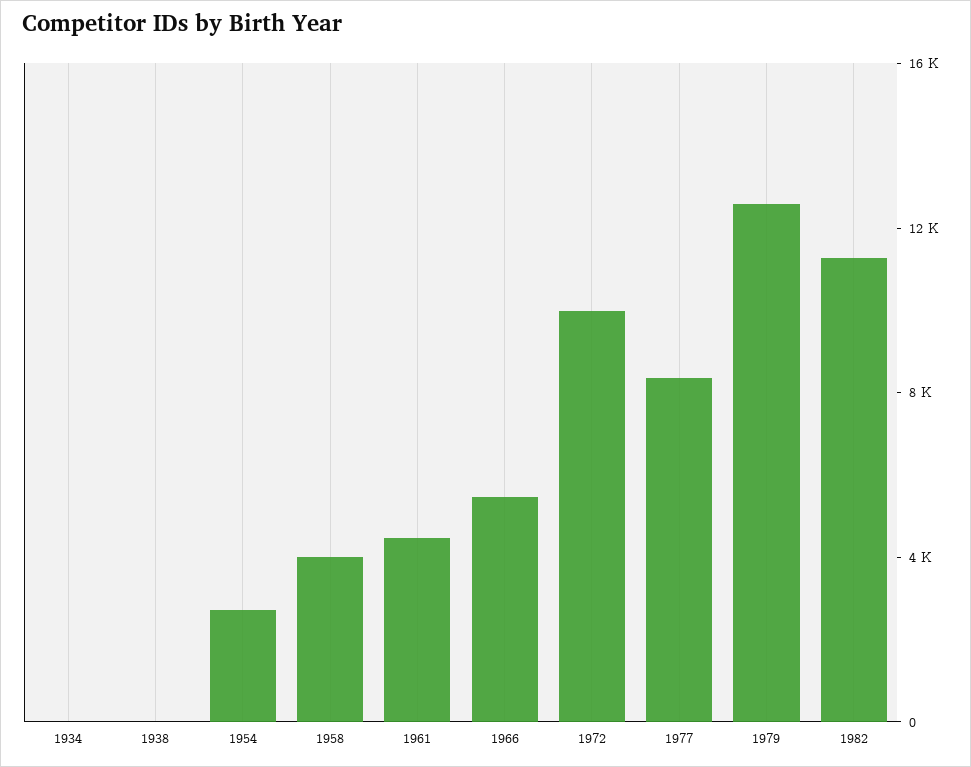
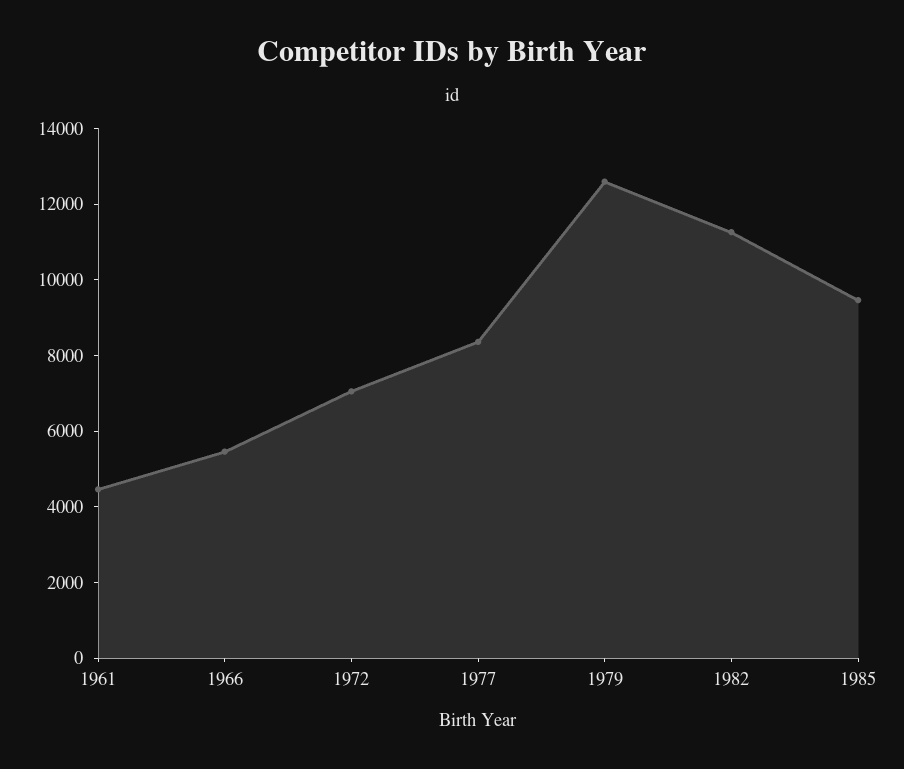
1934: 0 -> none
1938: 0 -> none
1954: 3000 -> none
1958: 4000 -> none
1972: 10000 -> 7000
1985: none -> 9500

